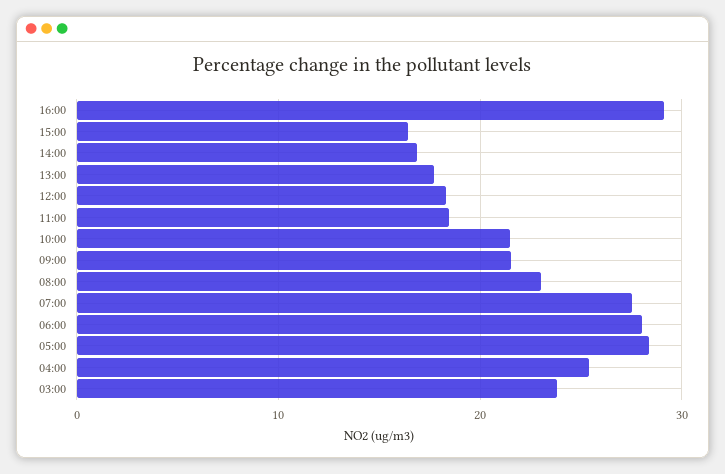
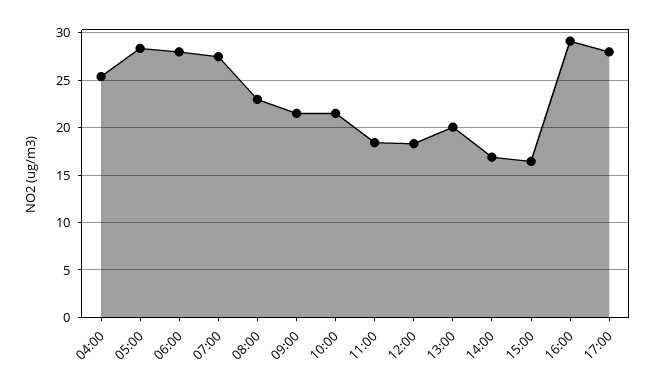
13:00: 18 -> 20
03:00: 24 -> none
17:00: none -> 28

